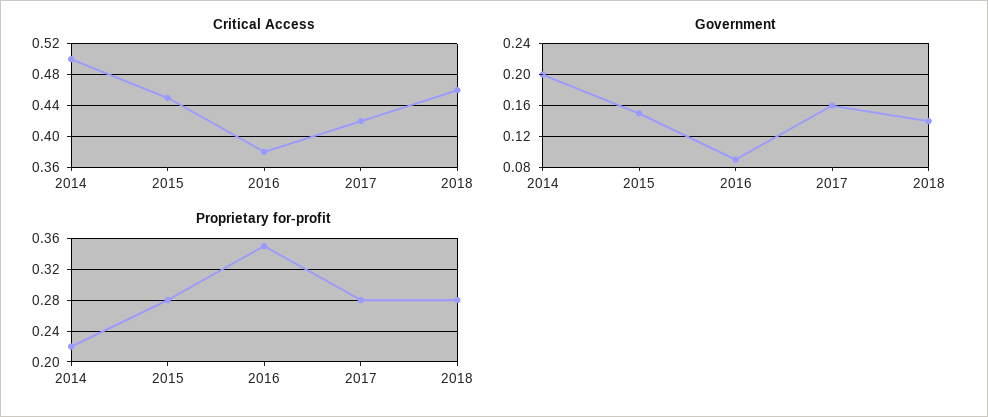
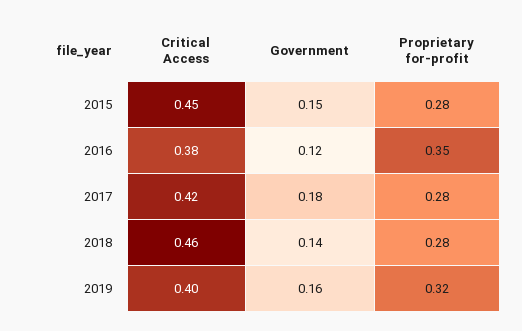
Critical Access, 2014: 0.5 -> none
Government, 2014: 0.2 -> none
Government, 2016: 0.09 -> 0.12
Government, 2017: 0.16 -> 0.18
Proprietary for-profit, 2014: 0.22 -> none
Critical Access, 2019: none -> 0.4
Government, 2019: none -> 0.16
Proprietary for-profit, 2019: none -> 0.32

